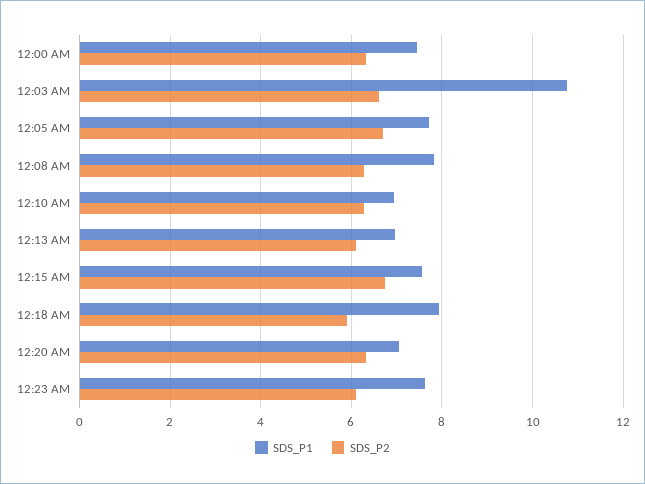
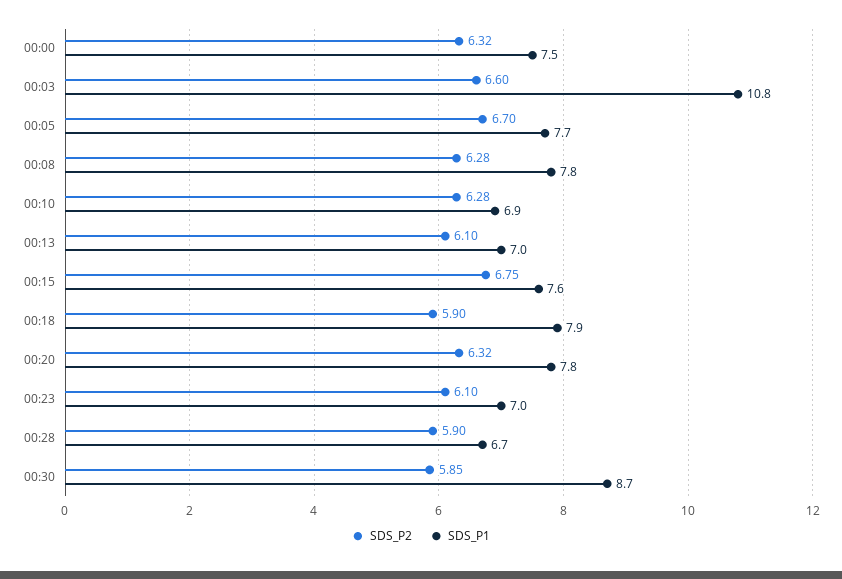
SDS_P1, 12:20 AM: 7 -> 7.8
SDS_P1, 12:23 AM: 7.6 -> 7
SDS_P2, 00:28: none -> 5.9
SDS_P1, 00:28: none -> 6.7
SDS_P2, 00:30: none -> 5.85
SDS_P1, 00:30: none -> 8.7

